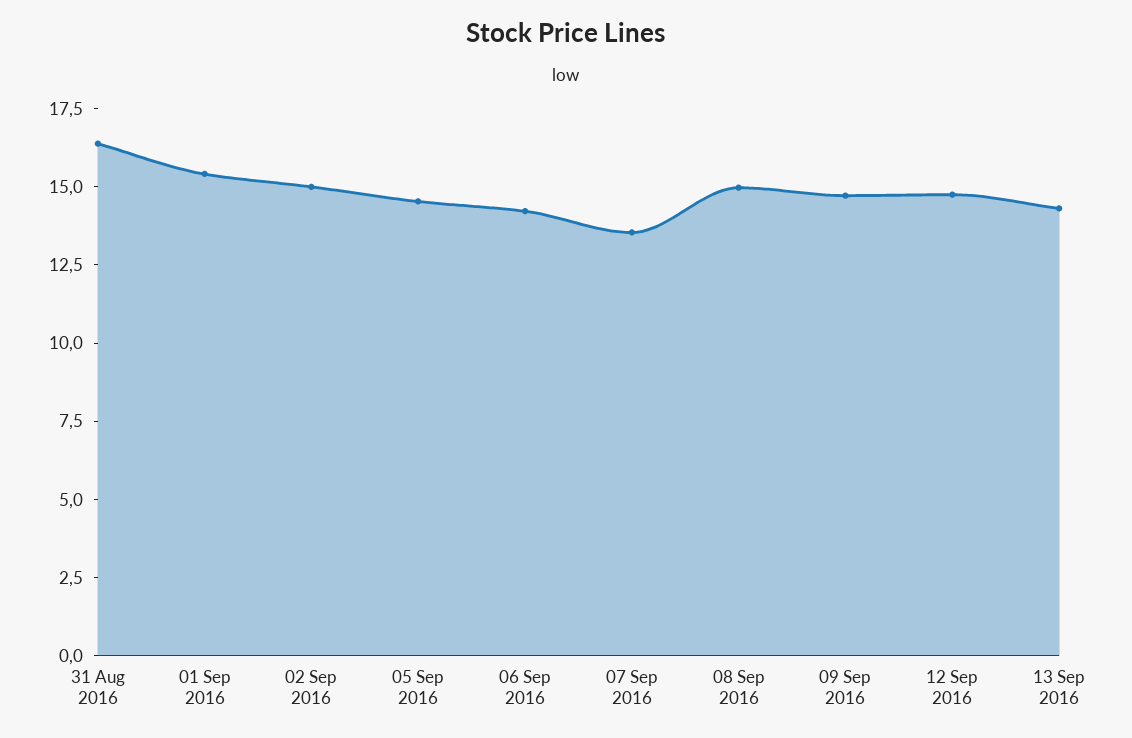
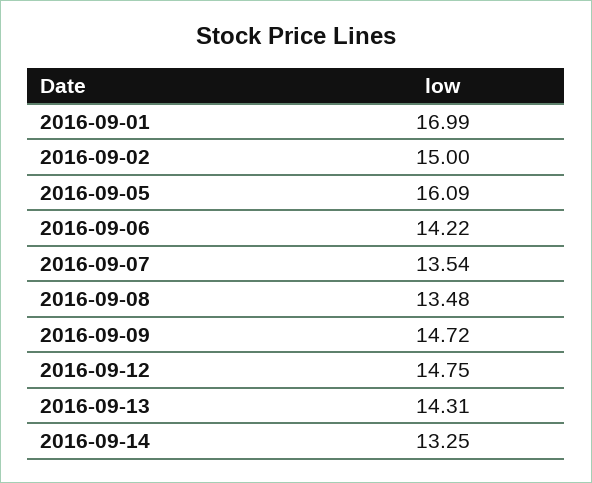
31 Aug 2016: 16.5 -> none
01 Sep 2016: 15.5 -> 16.99
05 Sep 2016: 14.5 -> 16.09
08 Sep 2016: 15 -> 13.48
2016-09-14: none -> 13.25

